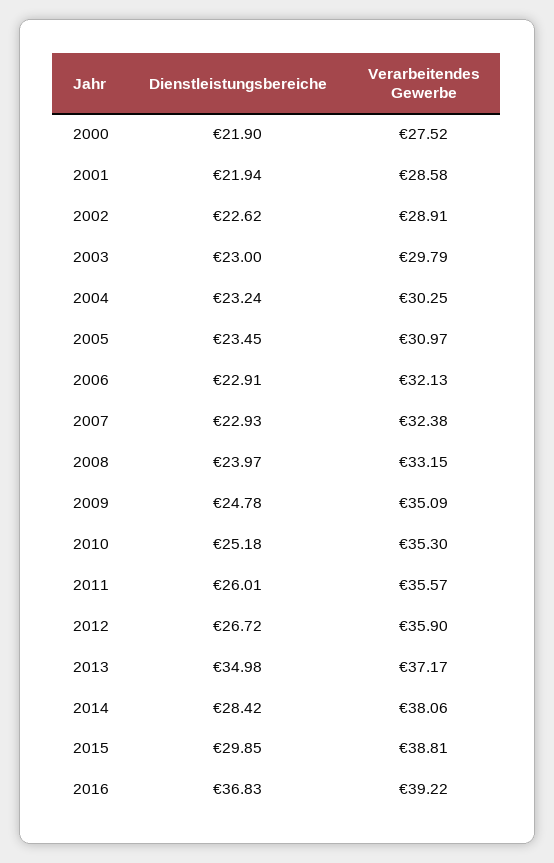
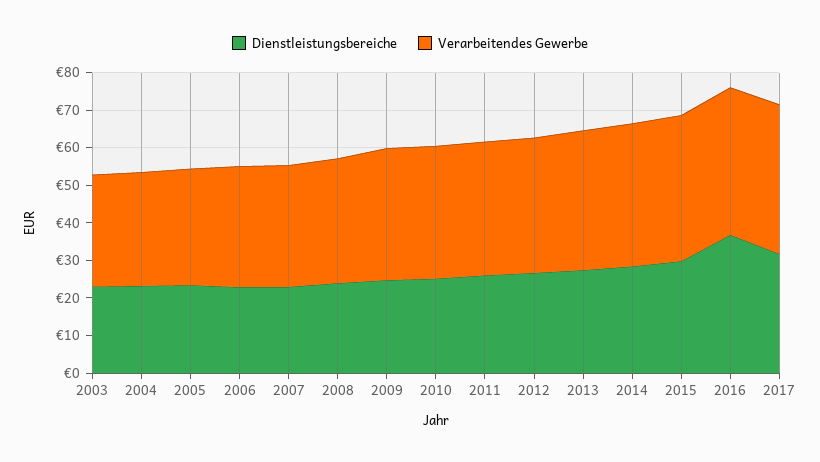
Dienstleistungsbereiche, 2000: 21.9 -> none
Verarbeitendes Gewerbe, 2000: 27.52 -> none
Dienstleistungsbereiche, 2001: 21.94 -> none
Verarbeitendes Gewerbe, 2001: 28.58 -> none
Dienstleistungsbereiche, 2002: 22.62 -> none
Verarbeitendes Gewerbe, 2002: 28.91 -> none
Dienstleistungsbereiche, 2013: 34.98 -> 27.5
Dienstleistungsbereiche, 2017: none -> 32.5
Verarbeitendes Gewerbe, 2017: none -> 40

